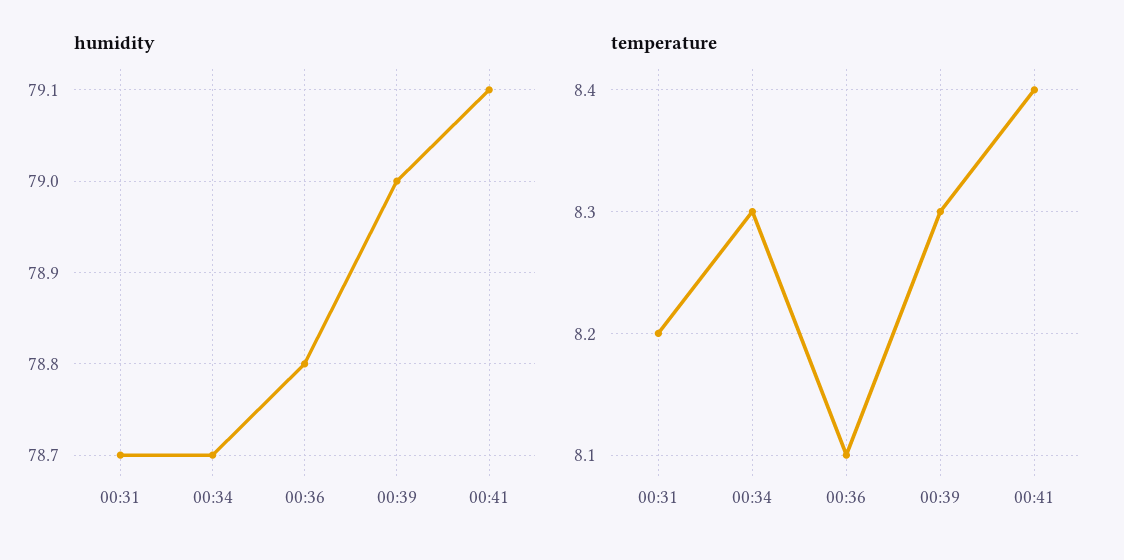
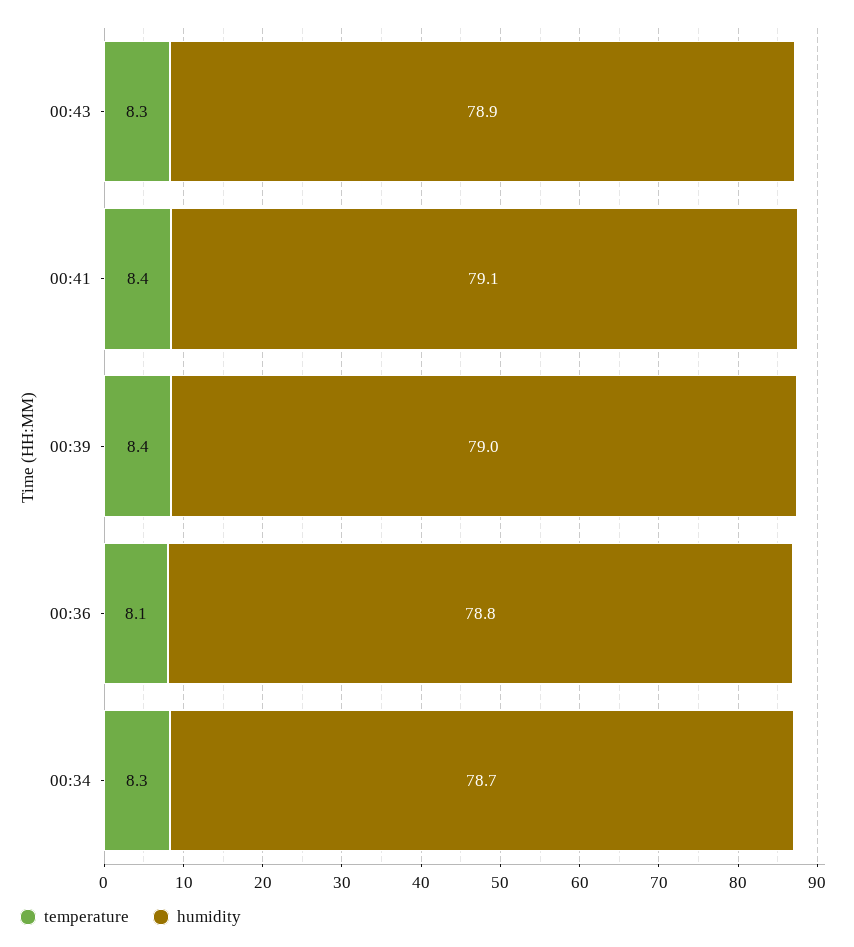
humidity, 00:31: 78.7 -> none
temperature, 00:31: 8.2 -> none
temperature, 00:39: 8.3 -> 8.4
temperature, 00:43: none -> 8.3
humidity, 00:43: none -> 78.9

